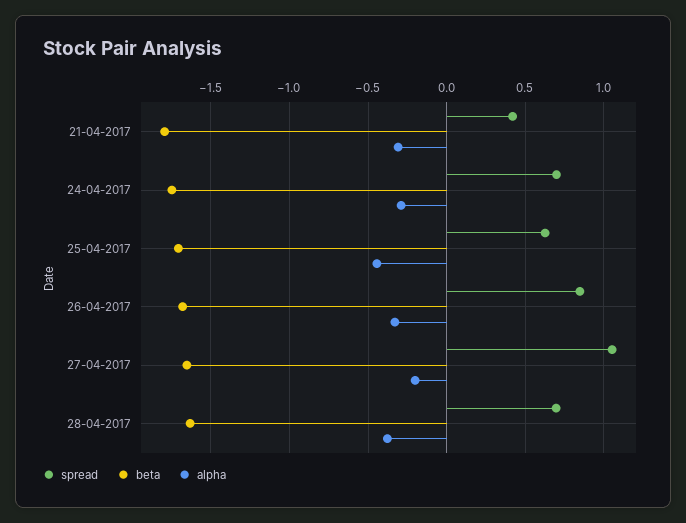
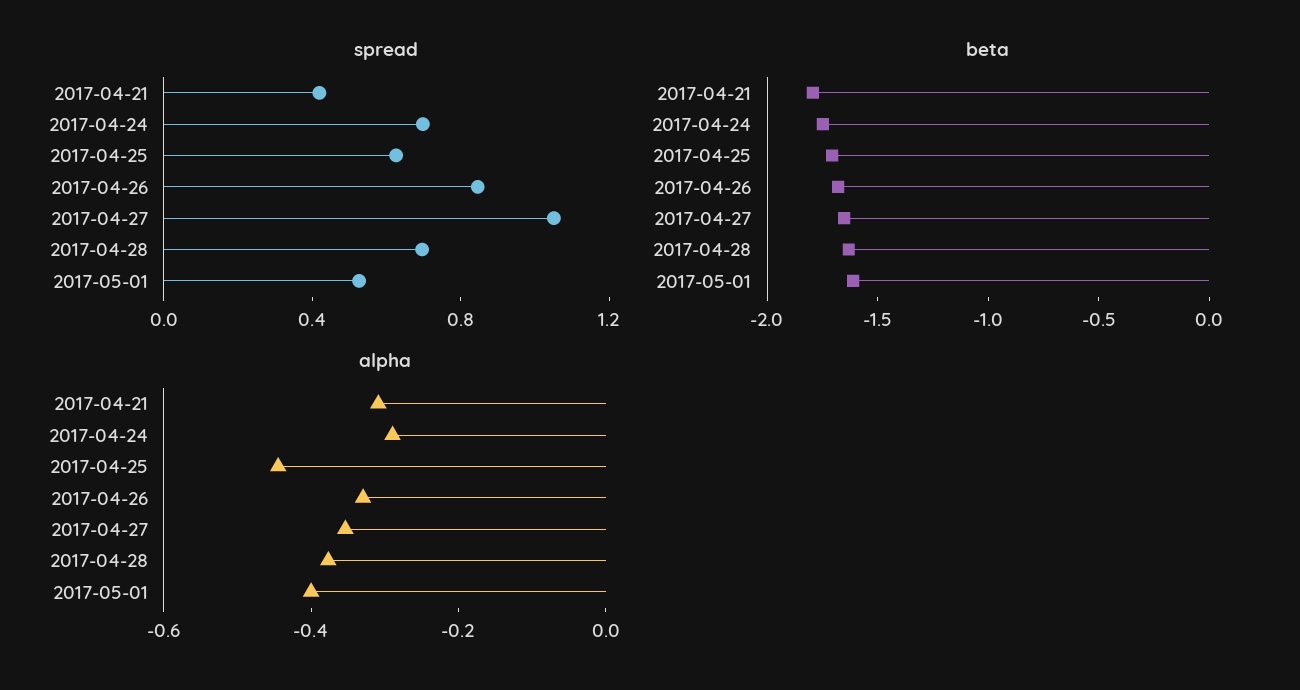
alpha, 27-04-2017: -0.2 -> -0.35
spread, 2017-05-01: none -> 0.5
beta, 2017-05-01: none -> -1.6
alpha, 2017-05-01: none -> -0.4

